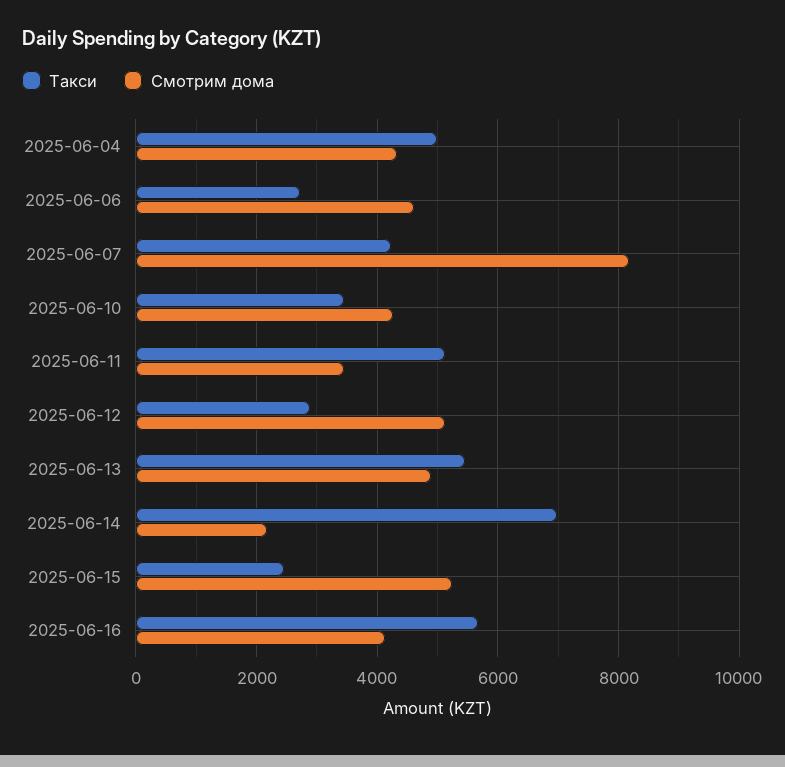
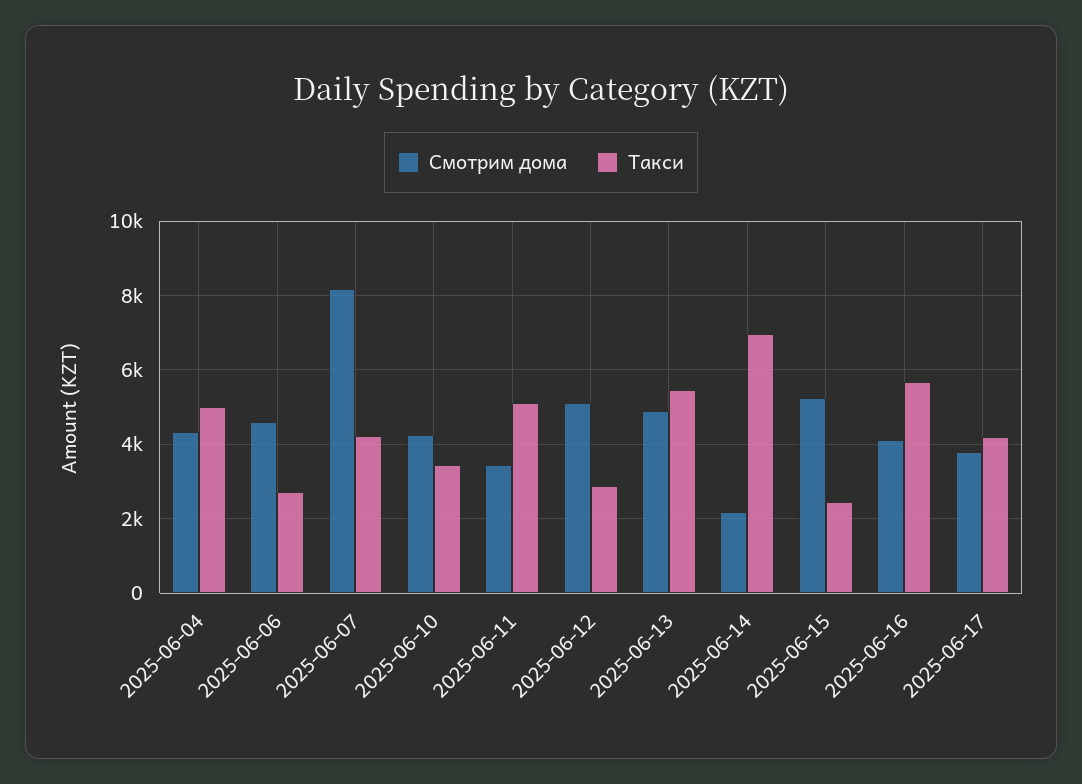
Смотрим дома, 2025-06-17: none -> 3800
Такси, 2025-06-17: none -> 4200

